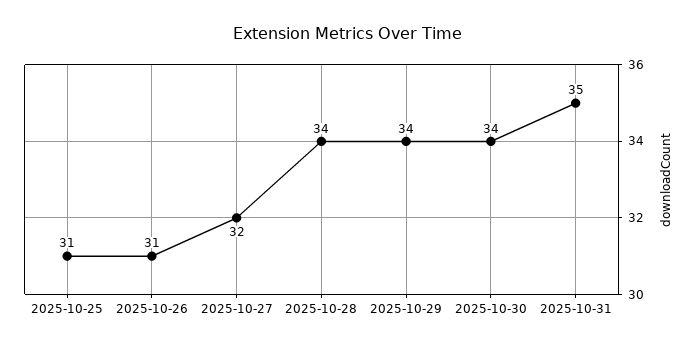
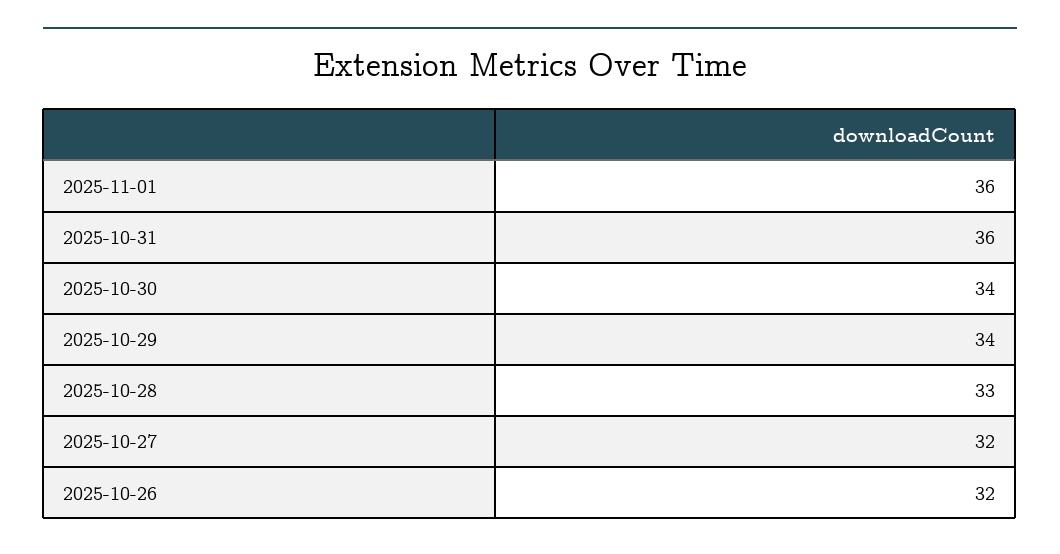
2025-10-25: 31 -> none
2025-10-26: 31 -> 32
2025-10-28: 34 -> 33
2025-10-31: 35 -> 36
2025-11-01: none -> 36

